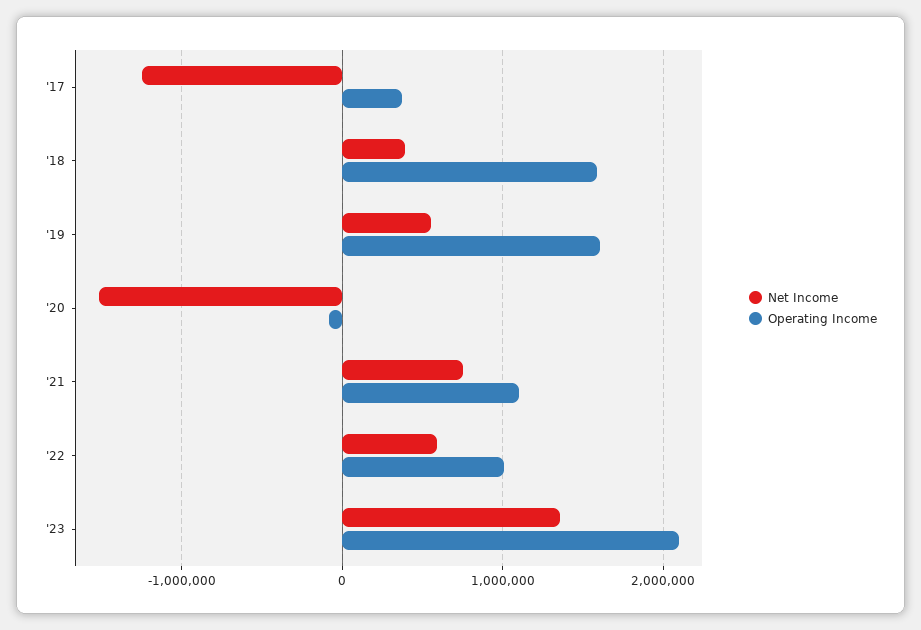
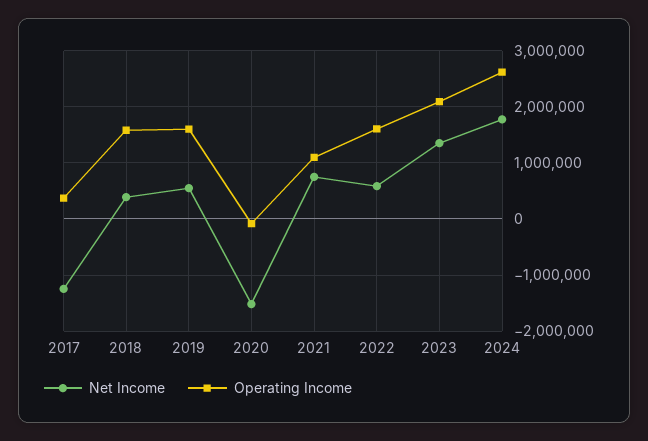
Operating Income, '22: 1000000 -> 1600000
Net Income, 2024: none -> 1800000
Operating Income, 2024: none -> 2600000

